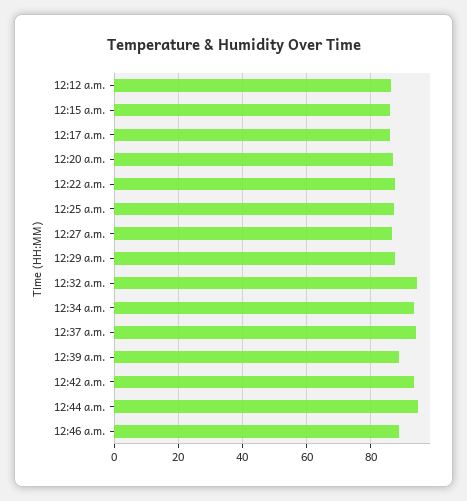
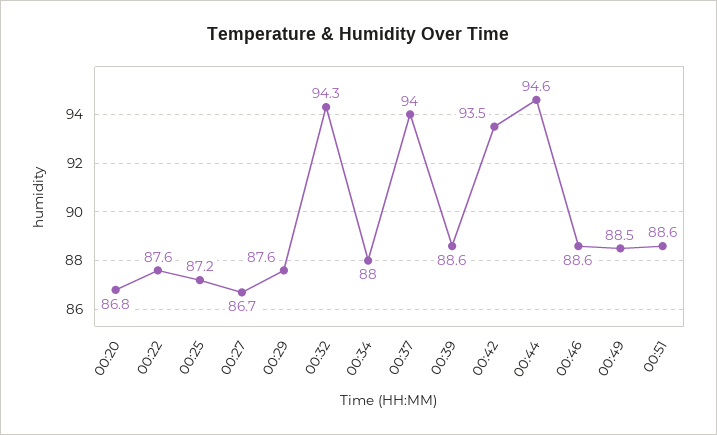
12:12 a.m.: 86 -> none
12:15 a.m.: 86 -> none
12:17 a.m.: 86 -> none
12:34 a.m.: 94 -> 88
00:49: none -> 88.5
00:51: none -> 88.6

